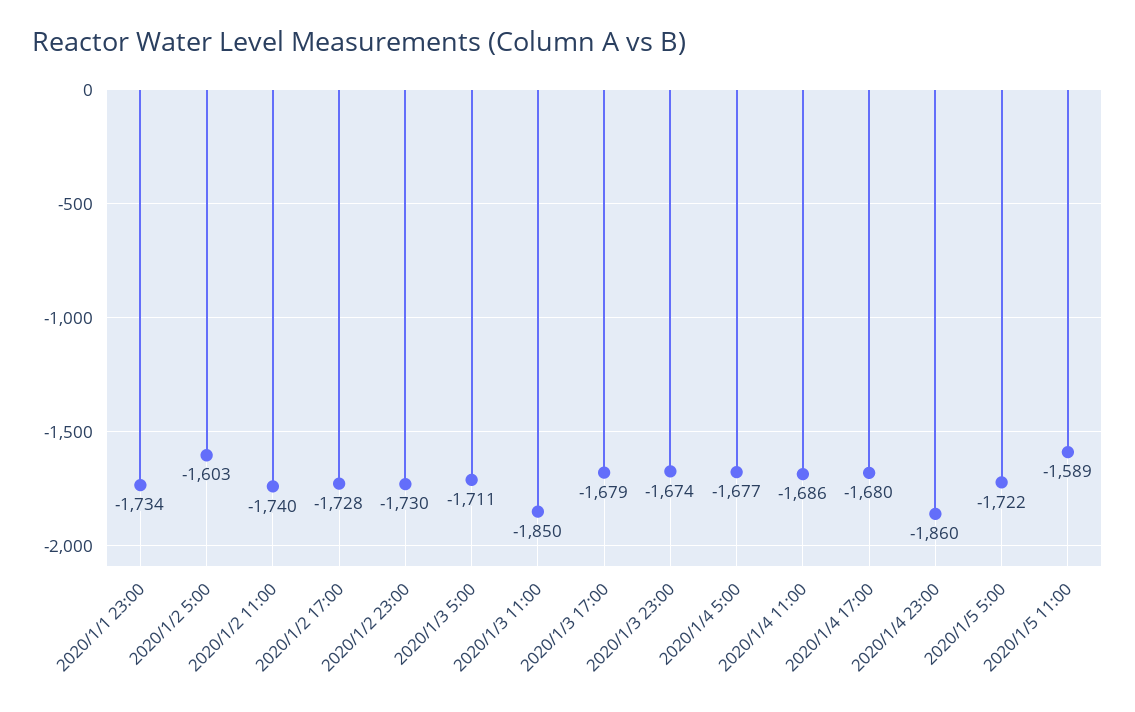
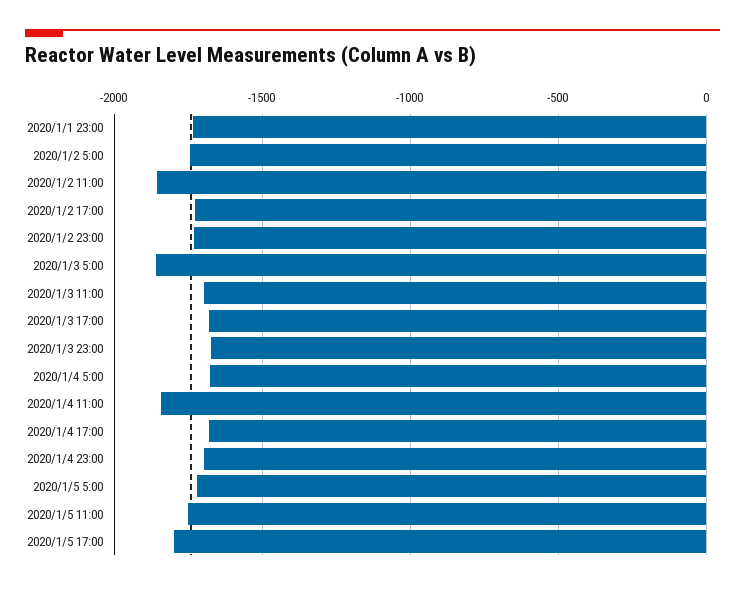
2020/1/2 5:00: -1603 -> -1750
2020/1/2 11:00: -1740 -> -1850
2020/1/3 5:00: -1711 -> -1850
2020/1/3 11:00: -1850 -> -1700
2020/1/4 11:00: -1686 -> -1850
2020/1/4 23:00: -1860 -> -1700
2020/1/5 11:00: -1589 -> -1750
2020/1/5 17:00: none -> -1800

